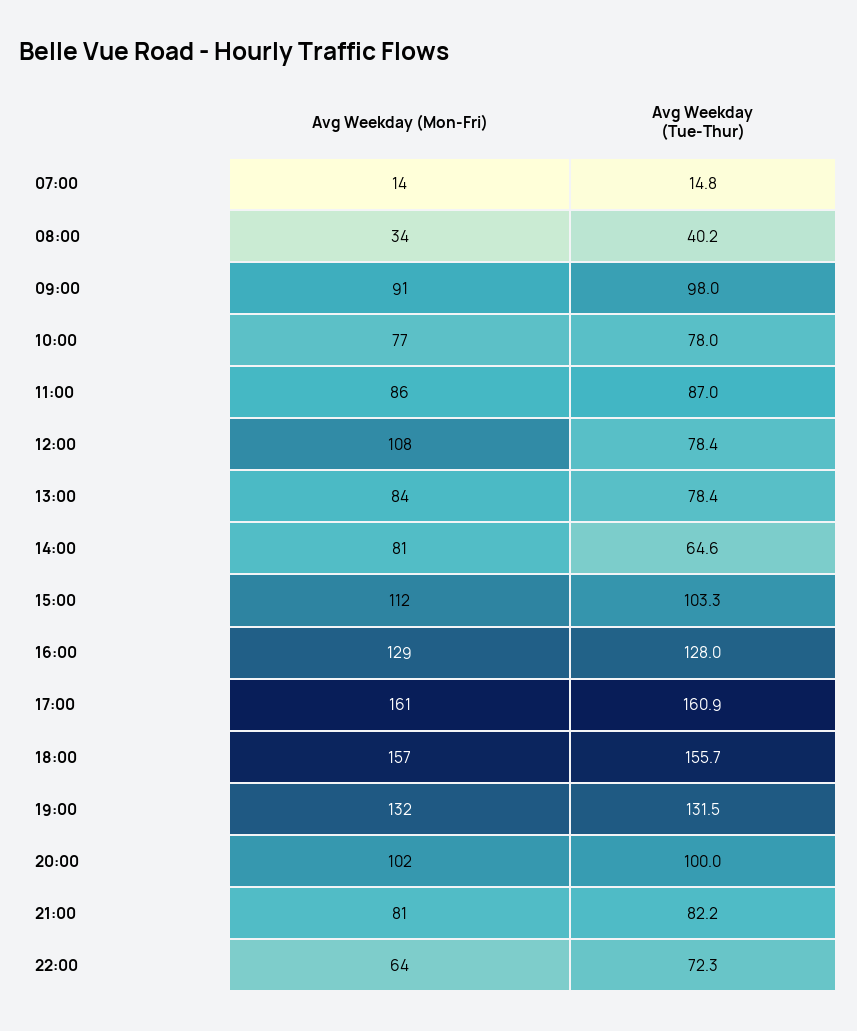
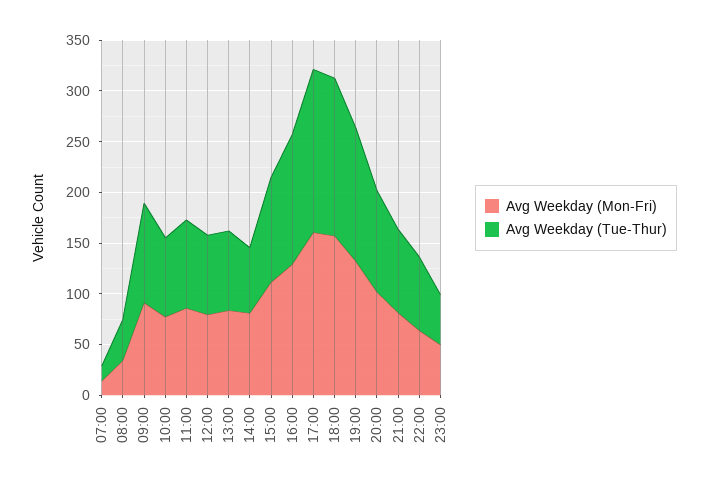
Avg Weekday (Mon-Fri), 12:00: 108 -> 80
Avg Weekday (Mon-Fri), 23:00: none -> 50
Avg Weekday (Tue-Thur), 23:00: none -> 50

